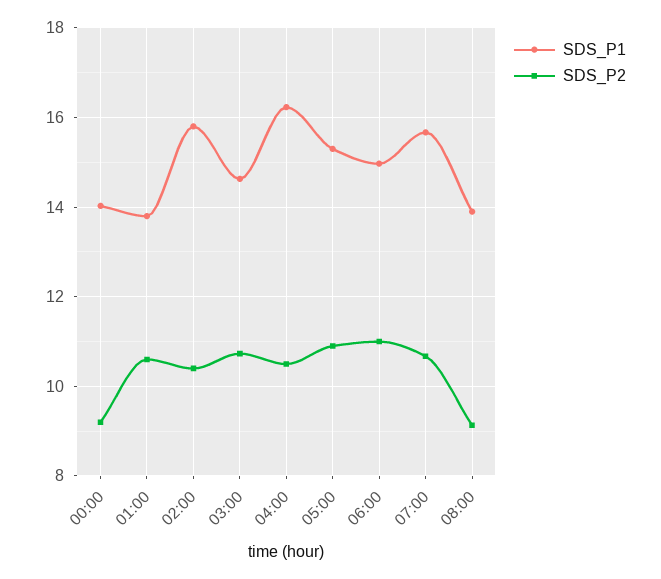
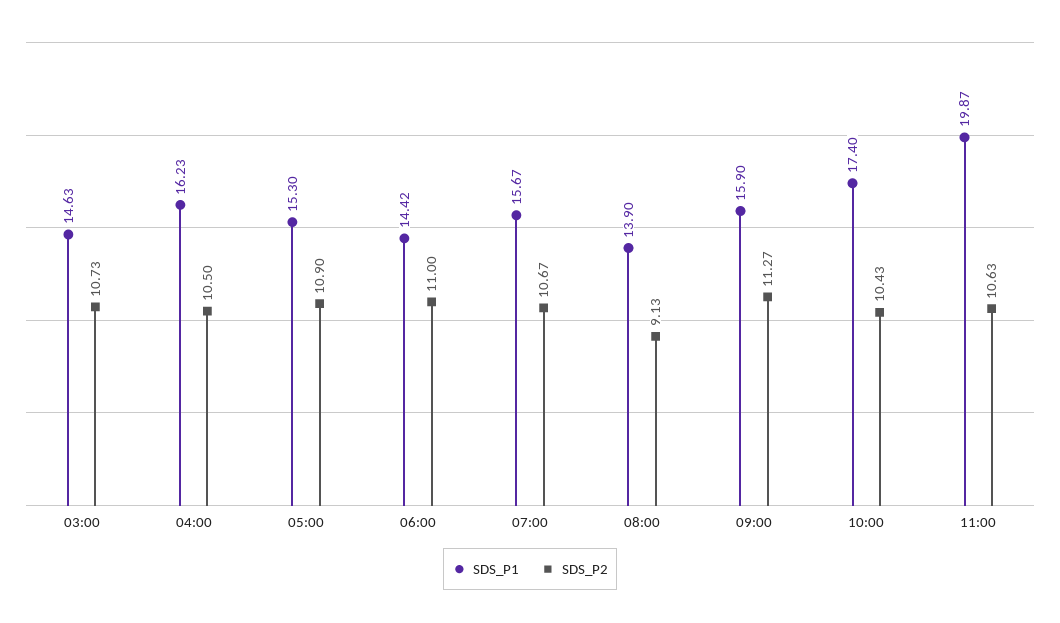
SDS_P1, 00:00: 14 -> none
SDS_P2, 00:00: 9.2 -> none
SDS_P1, 01:00: 13.8 -> none
SDS_P2, 01:00: 10.6 -> none
SDS_P1, 02:00: 15.8 -> none
SDS_P2, 02:00: 10.4 -> none
SDS_P1, 06:00: 15 -> 14.42
SDS_P1, 09:00: none -> 15.9
SDS_P2, 09:00: none -> 11.27
SDS_P1, 10:00: none -> 17.4
SDS_P2, 10:00: none -> 10.43
SDS_P1, 11:00: none -> 19.87
SDS_P2, 11:00: none -> 10.63

